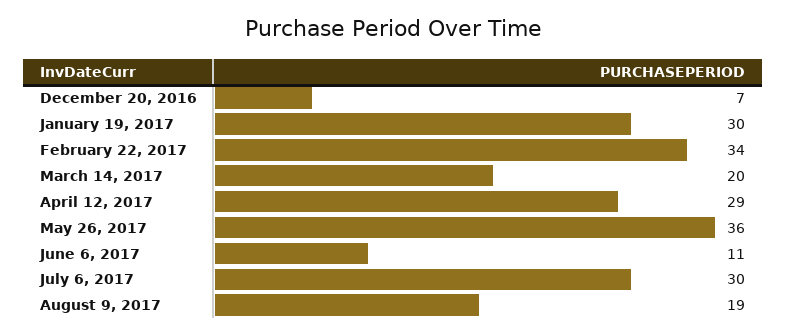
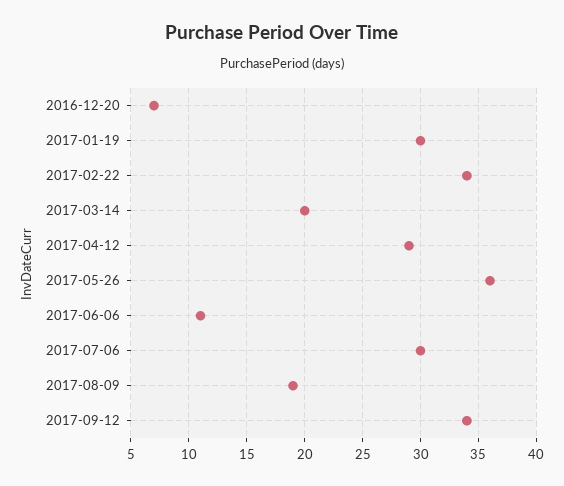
2017-09-12: none -> 34

